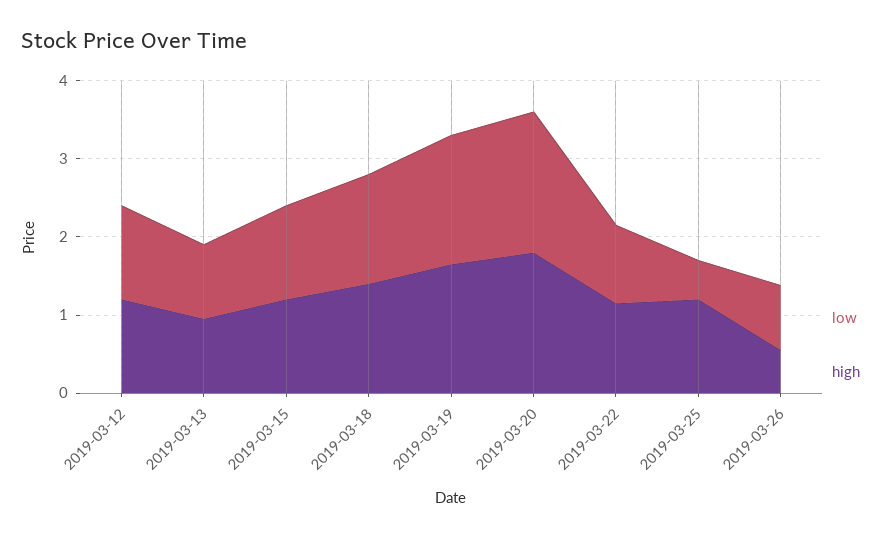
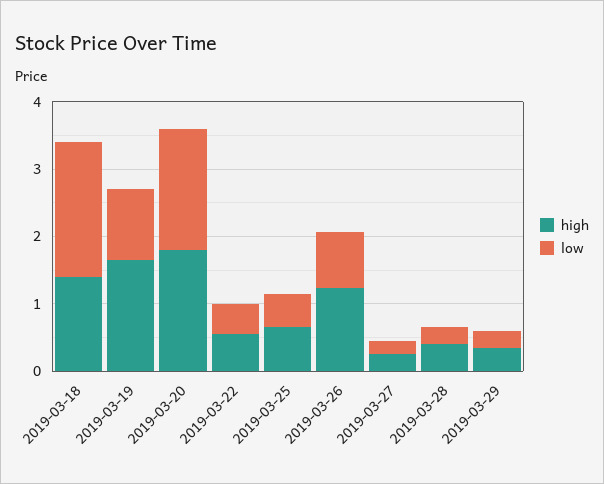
low, 2019-03-12: 1.2 -> none
high, 2019-03-12: 1.2 -> none
low, 2019-03-13: 1 -> none
high, 2019-03-13: 1 -> none
low, 2019-03-15: 1.2 -> none
high, 2019-03-15: 1.2 -> none
low, 2019-03-18: 1.4 -> 2
low, 2019-03-19: 1.6 -> 1
low, 2019-03-22: 1 -> 0.4
high, 2019-03-22: 1.2 -> 0.6
high, 2019-03-25: 1.2 -> 0.6
high, 2019-03-26: 0.6 -> 1.2
high, 2019-03-27: none -> 0.2
low, 2019-03-27: none -> 0.2
high, 2019-03-28: none -> 0.4
low, 2019-03-28: none -> 0.2
high, 2019-03-29: none -> 0.4
low, 2019-03-29: none -> 0.2

